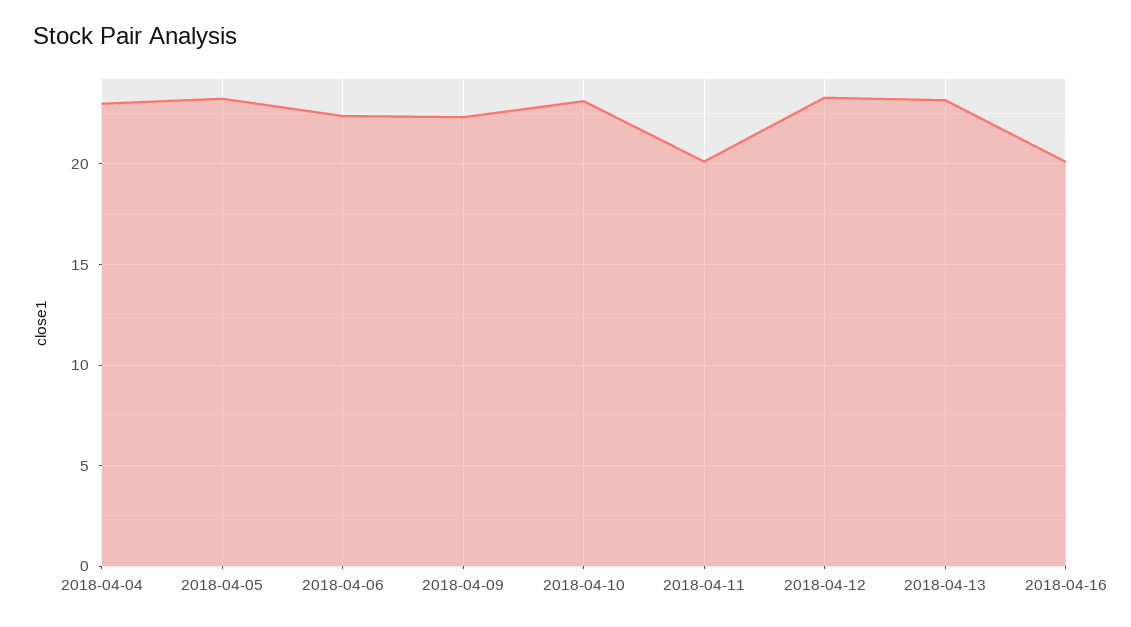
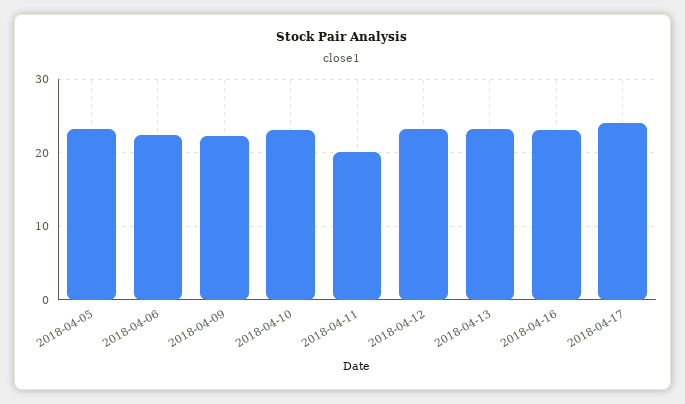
2018-04-04: 23 -> none
2018-04-16: 20 -> 23
2018-04-17: none -> 24

